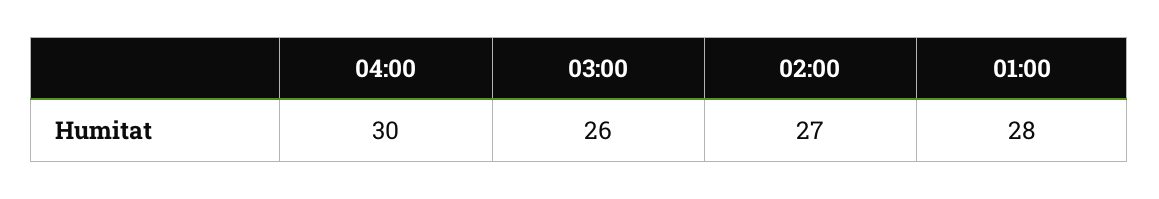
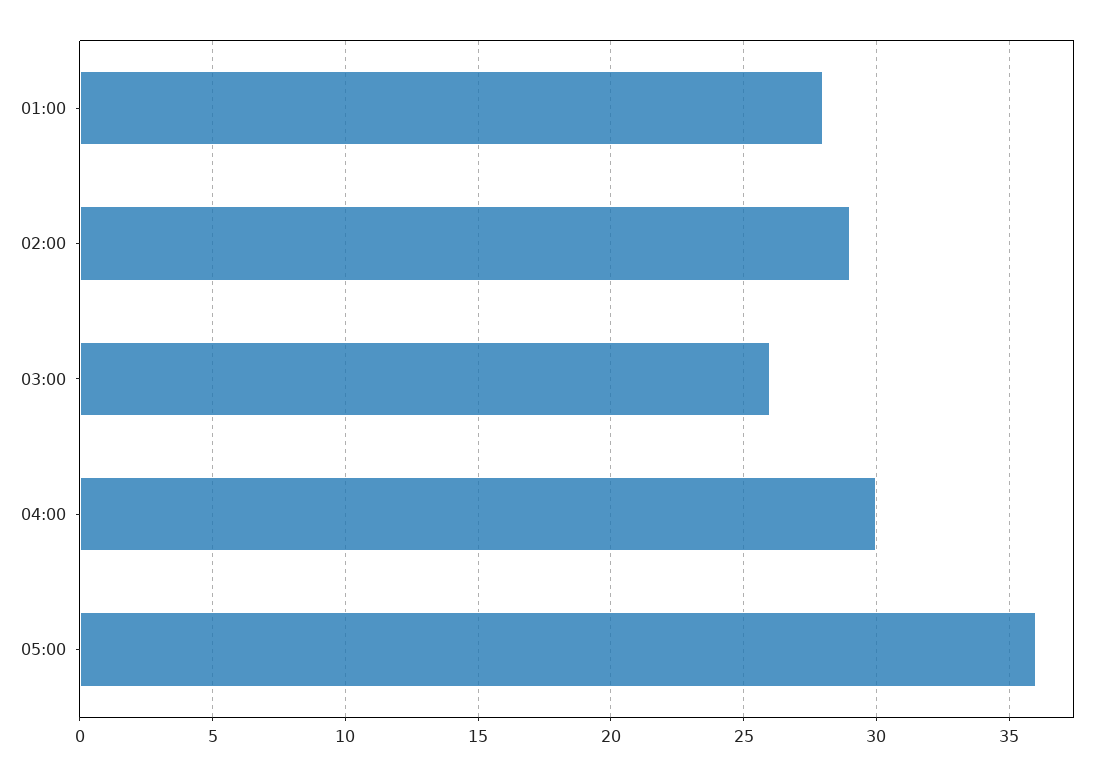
02:00: 27 -> 29
05:00: none -> 36

